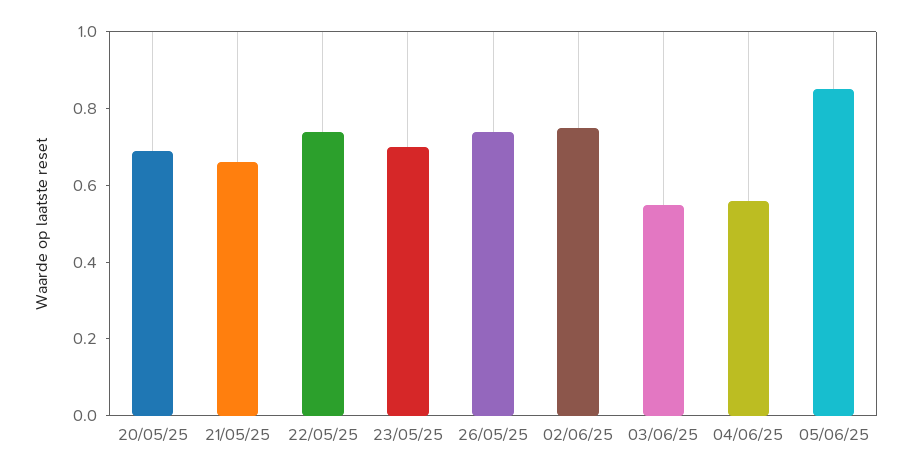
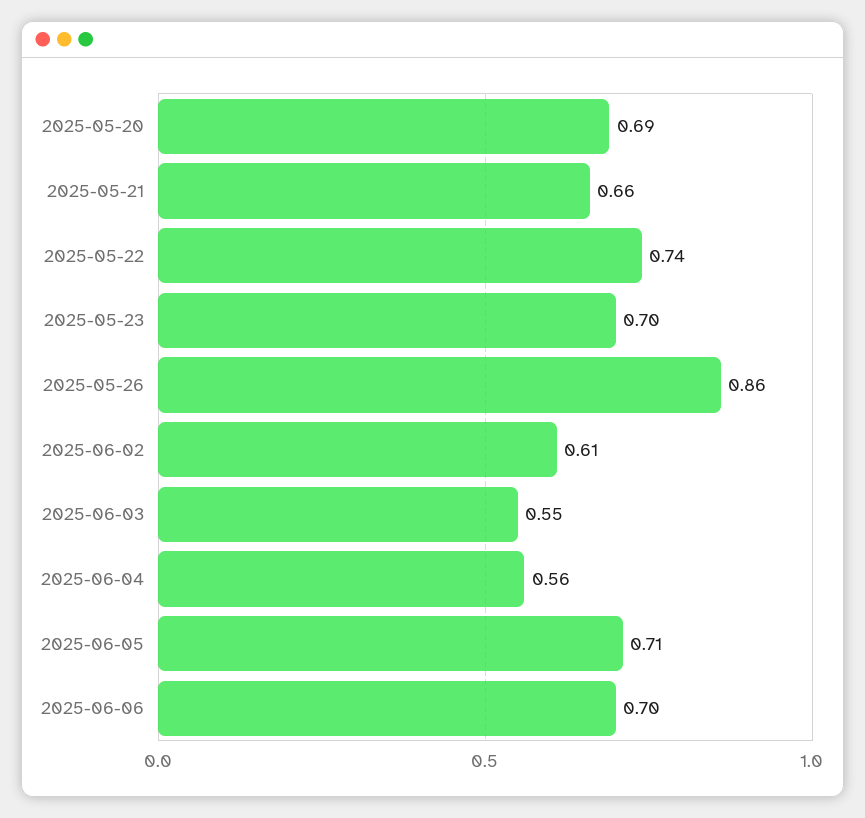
26/05/25: 0.75 -> 0.86
02/06/25: 0.75 -> 0.61
05/06/25: 0.85 -> 0.71
2025-06-06: none -> 0.7

